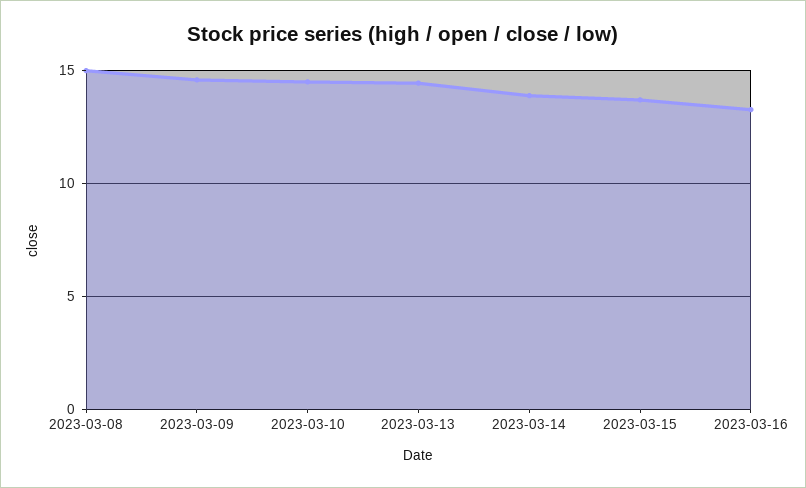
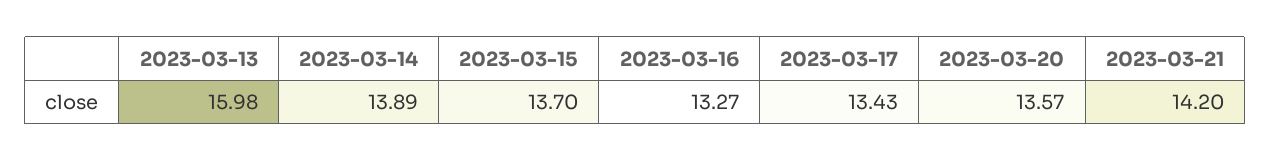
2023-03-08: 15 -> none
2023-03-09: 14.5 -> none
2023-03-10: 14.5 -> none
2023-03-13: 14.5 -> 15.98
2023-03-17: none -> 13.43
2023-03-20: none -> 13.57
2023-03-21: none -> 14.2

